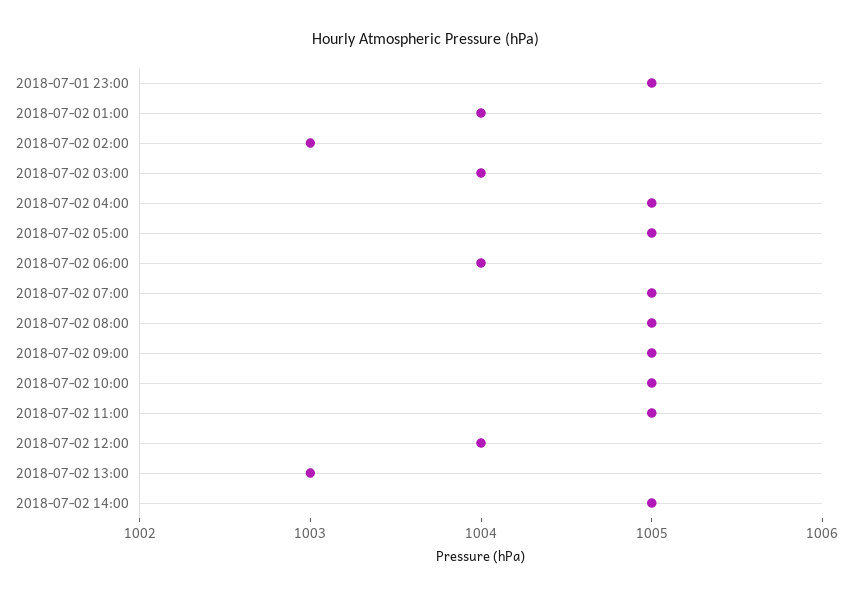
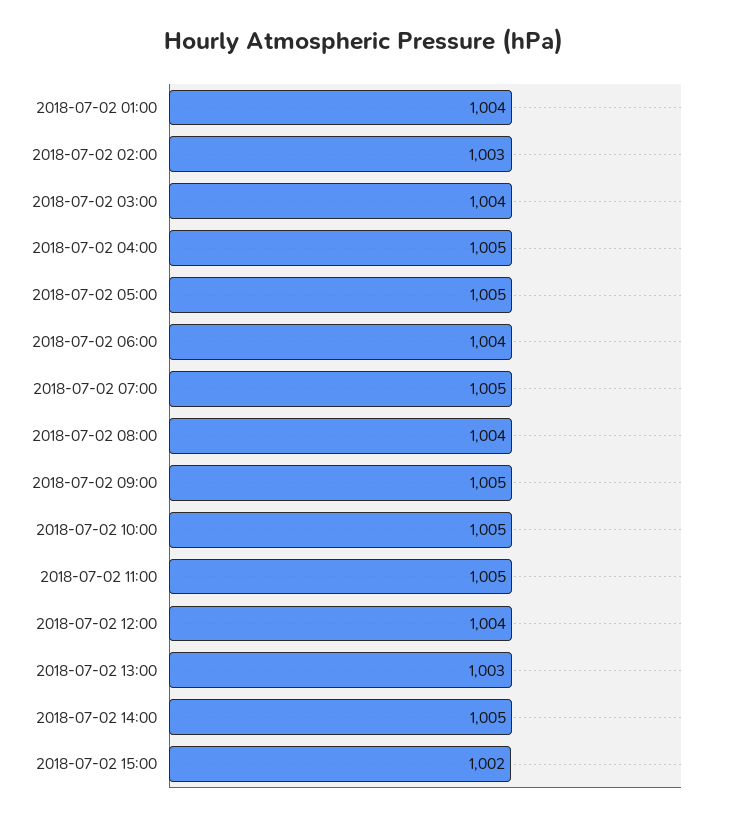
2018-07-01 23:00: 1005 -> none
2018-07-02 08:00: 1005 -> 1004
2018-07-02 15:00: none -> 1002

